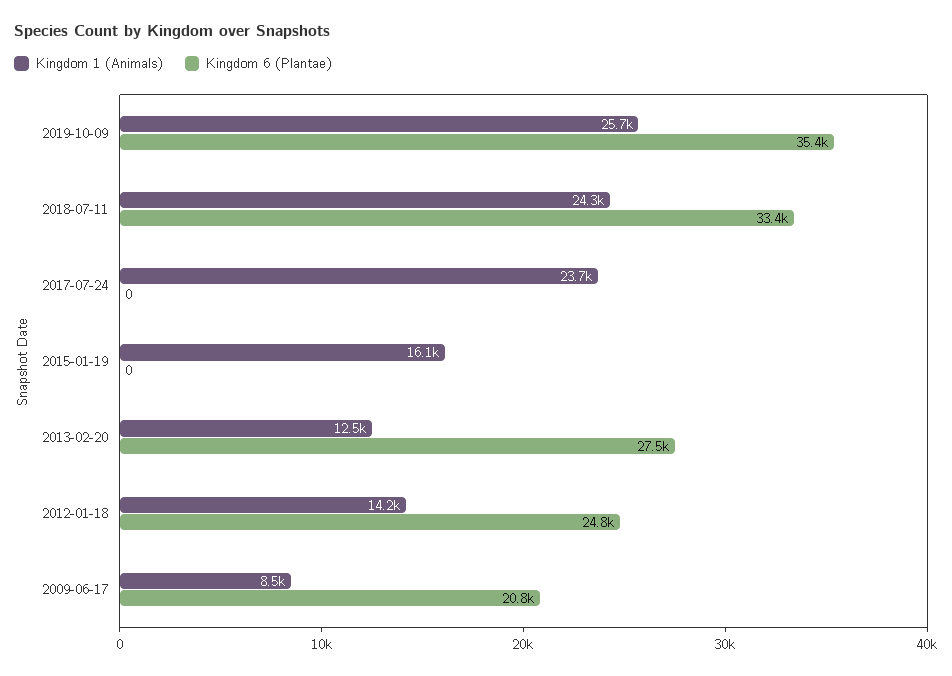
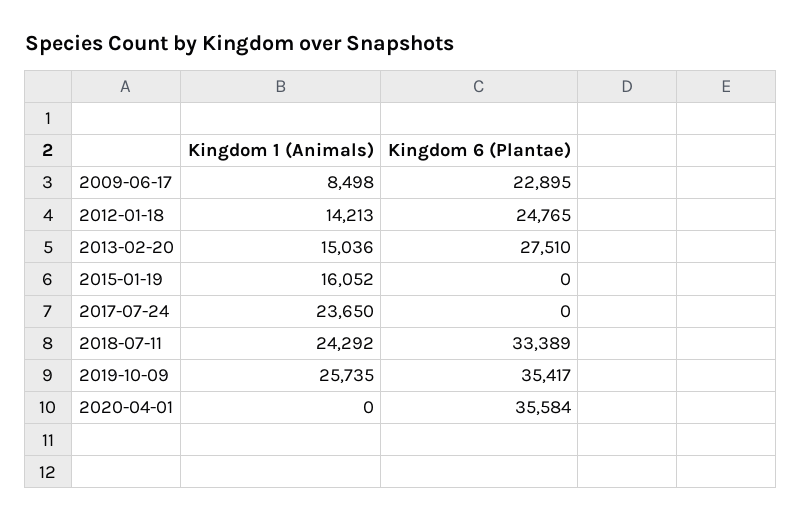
Kingdom 1 (Animals), 2013-02-20: 12500 -> 15036
Kingdom 6 (Plantae), 2009-06-17: 20800 -> 22895
Kingdom 1 (Animals), 2020-04-01: none -> 0
Kingdom 6 (Plantae), 2020-04-01: none -> 35584

